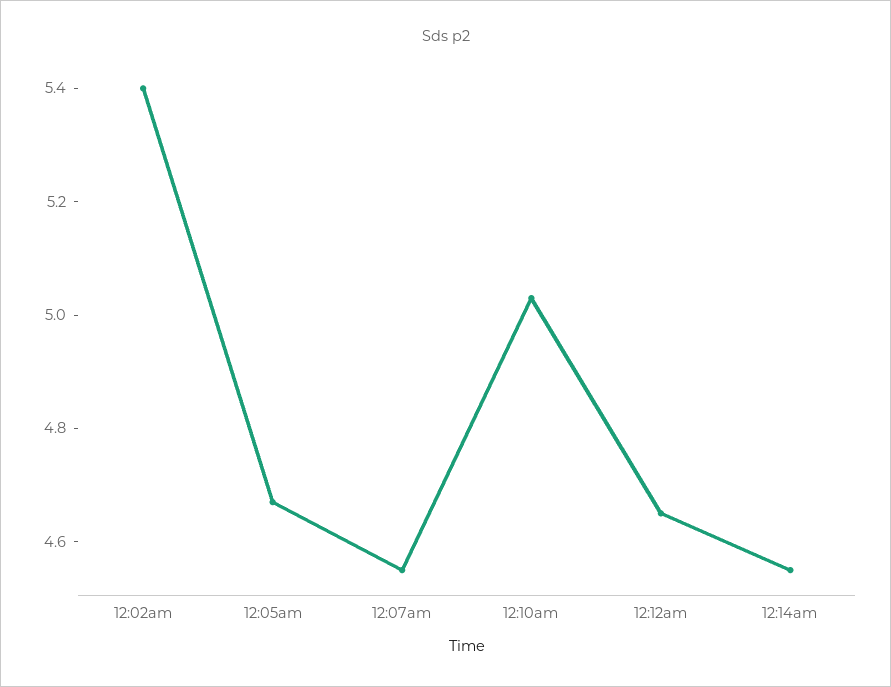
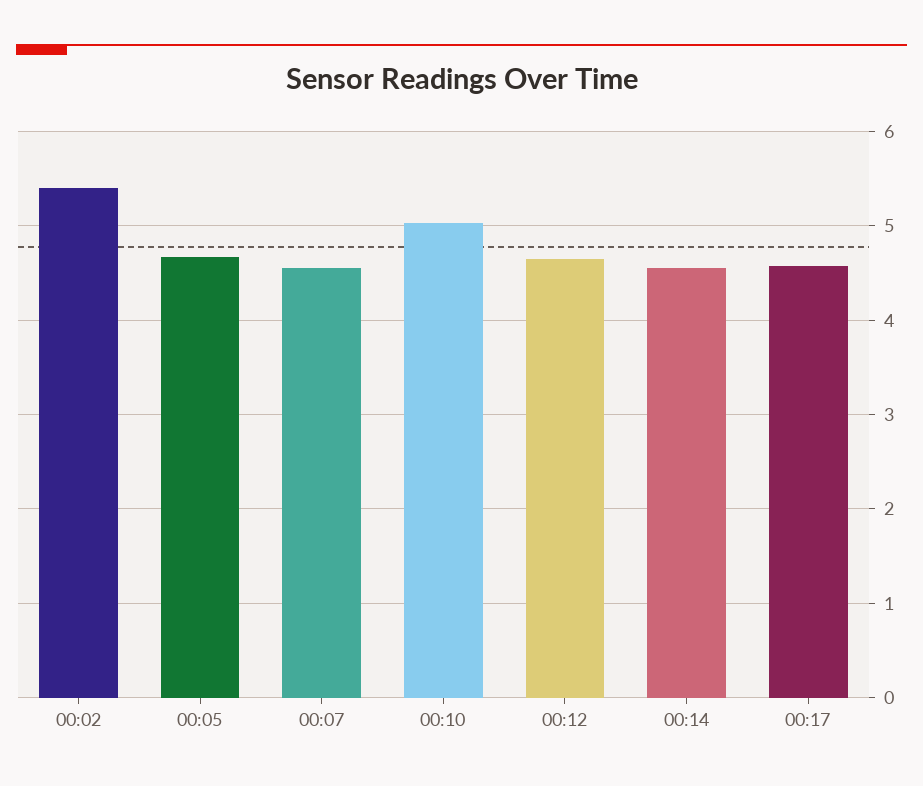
00:17: none -> 4.6

